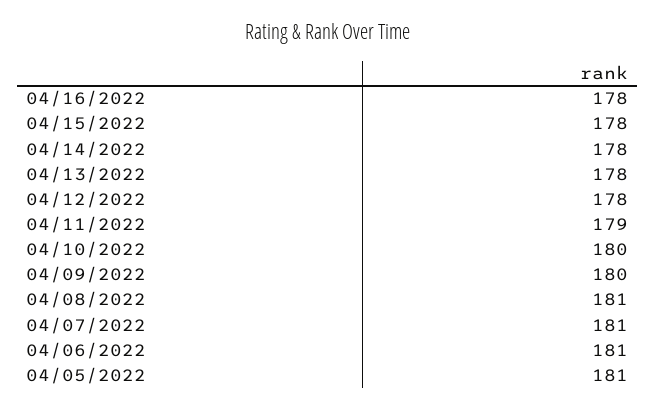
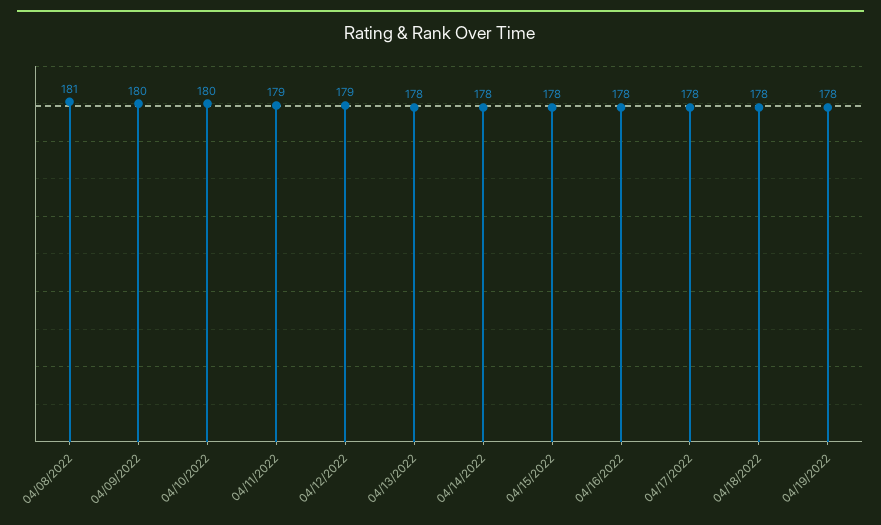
04/12/2022: 178 -> 179
04/07/2022: 181 -> none
04/06/2022: 181 -> none
04/05/2022: 181 -> none
04/17/2022: none -> 178
04/18/2022: none -> 178
04/19/2022: none -> 178

